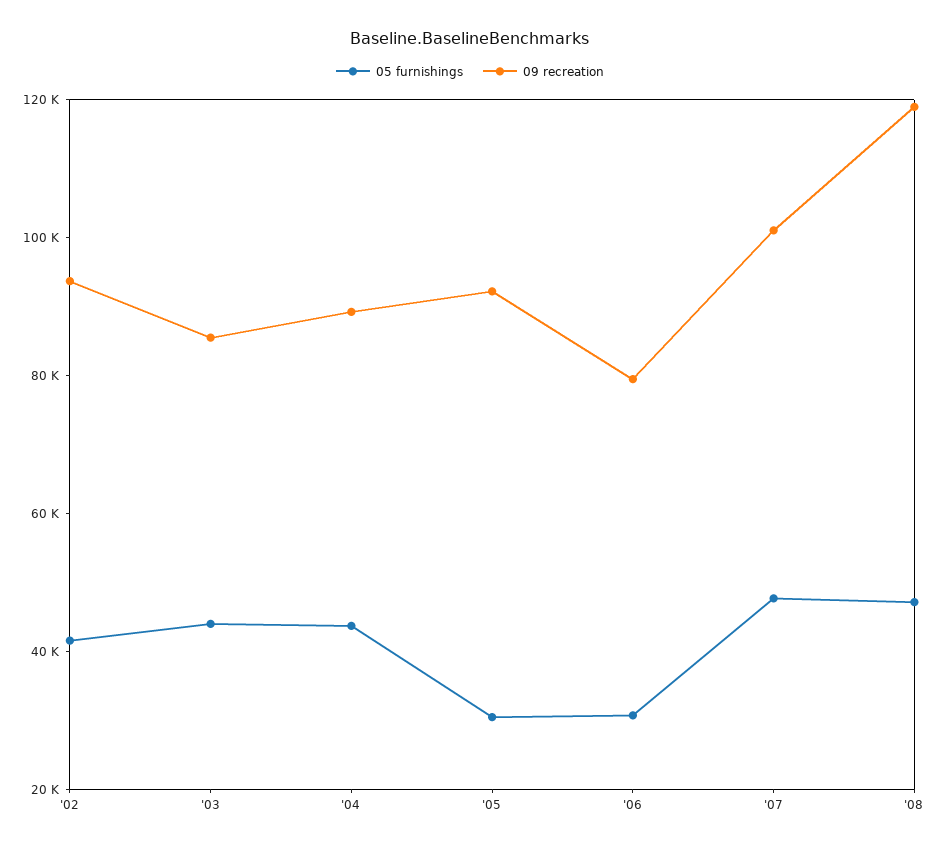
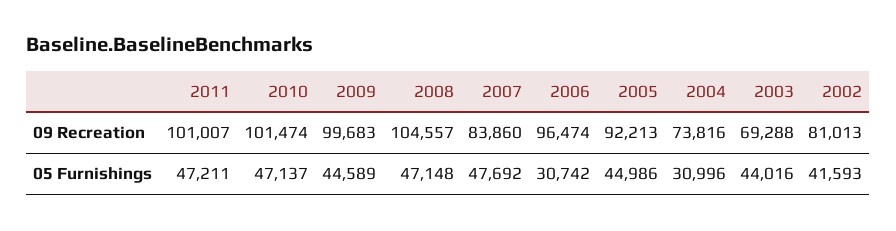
09 recreation, '02: 95000 -> 81013
09 recreation, '03: 85000 -> 69288
05 furnishings, '04: 45000 -> 30996
09 recreation, '04: 90000 -> 73816
05 furnishings, '05: 30000 -> 44986
09 recreation, '06: 80000 -> 96474
09 recreation, '07: 100000 -> 83860
09 recreation, '08: 120000 -> 104557
09 recreation, 2011: none -> 101007
09 recreation, 2010: none -> 101474
09 recreation, 2009: none -> 99683
05 furnishings, 2011: none -> 47211
05 furnishings, 2010: none -> 47137
05 furnishings, 2009: none -> 44589

